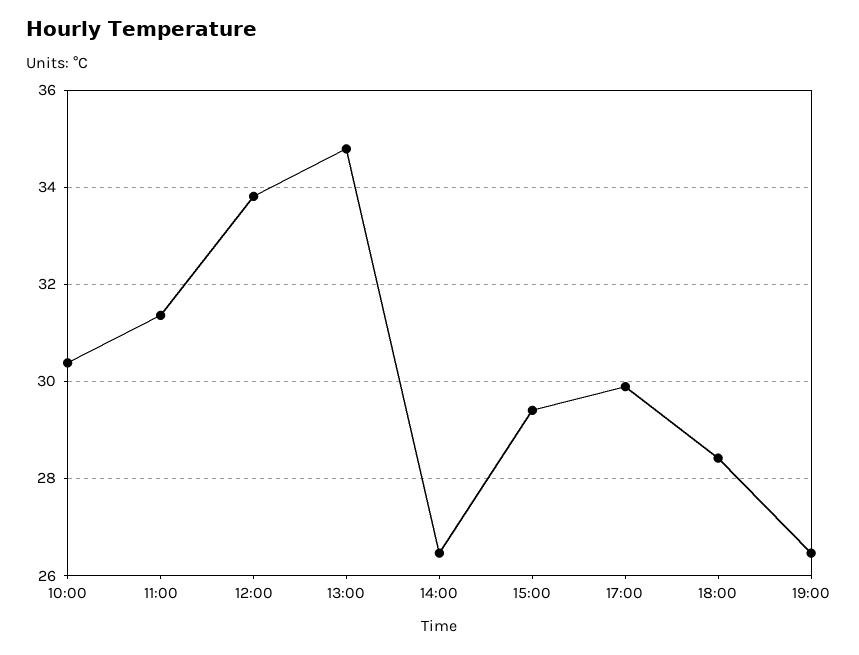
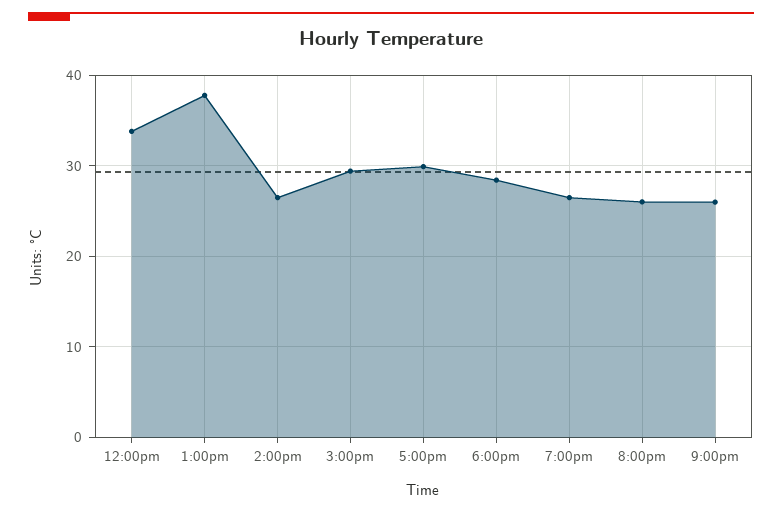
10:00: 30.4 -> none
11:00: 31.4 -> none
13:00: 34.8 -> 38
8:00pm: none -> 26
9:00pm: none -> 26

